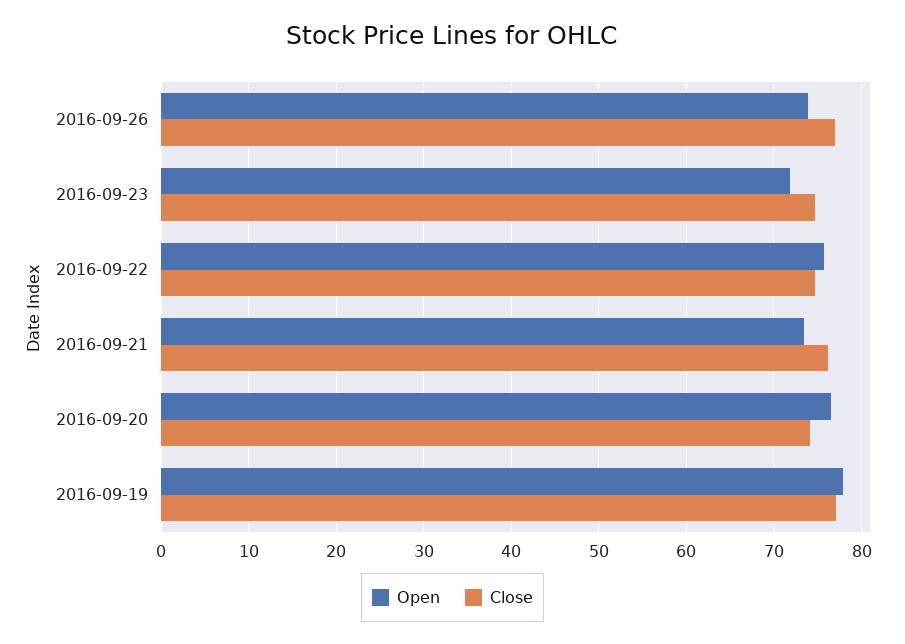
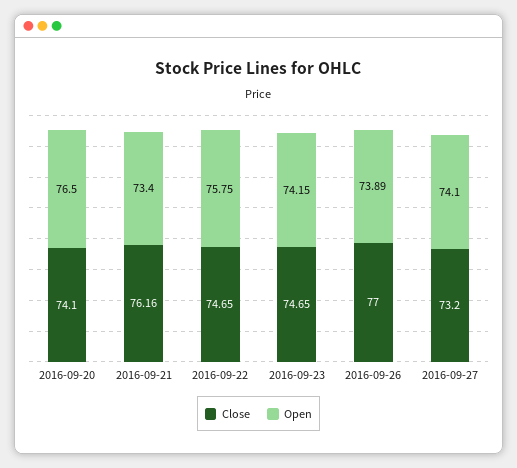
Open, 2016-09-23: 72 -> 74.15
Open, 2016-09-19: 78 -> none
Close, 2016-09-19: 77 -> none
Close, 2016-09-27: none -> 73.2
Open, 2016-09-27: none -> 74.1

